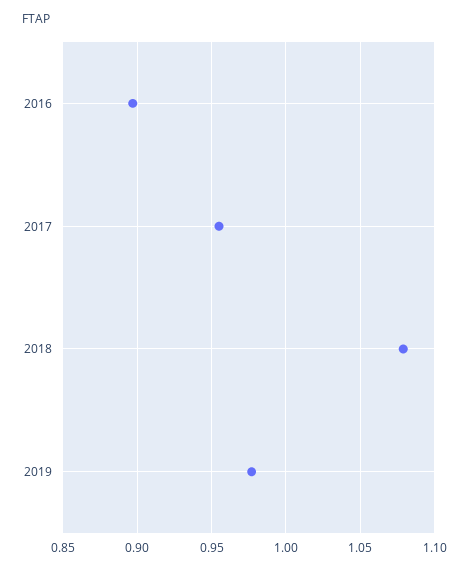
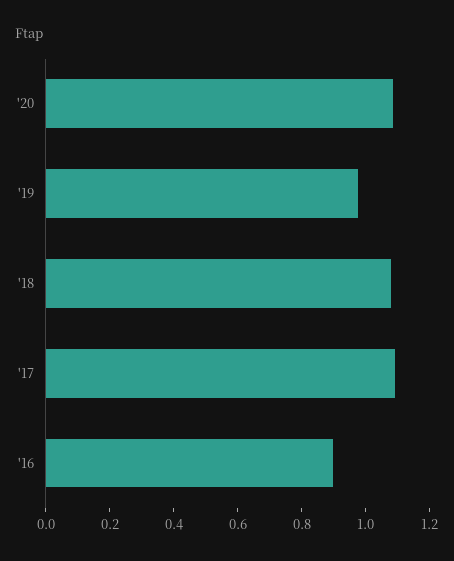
2017: 0.955 -> 1.1
'20: none -> 1.1

